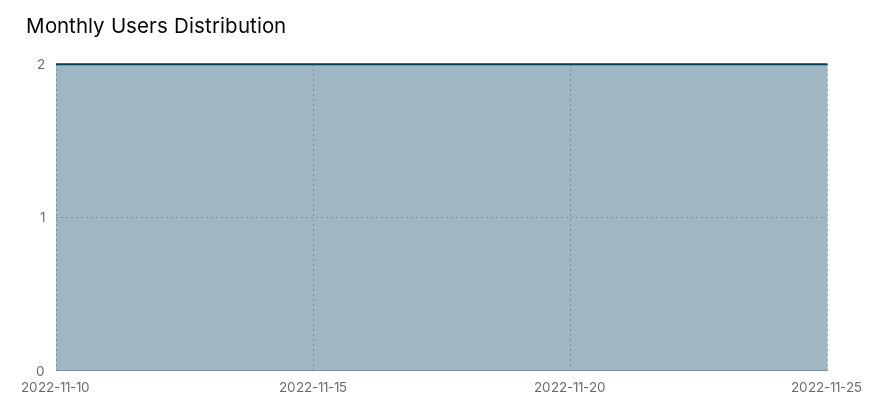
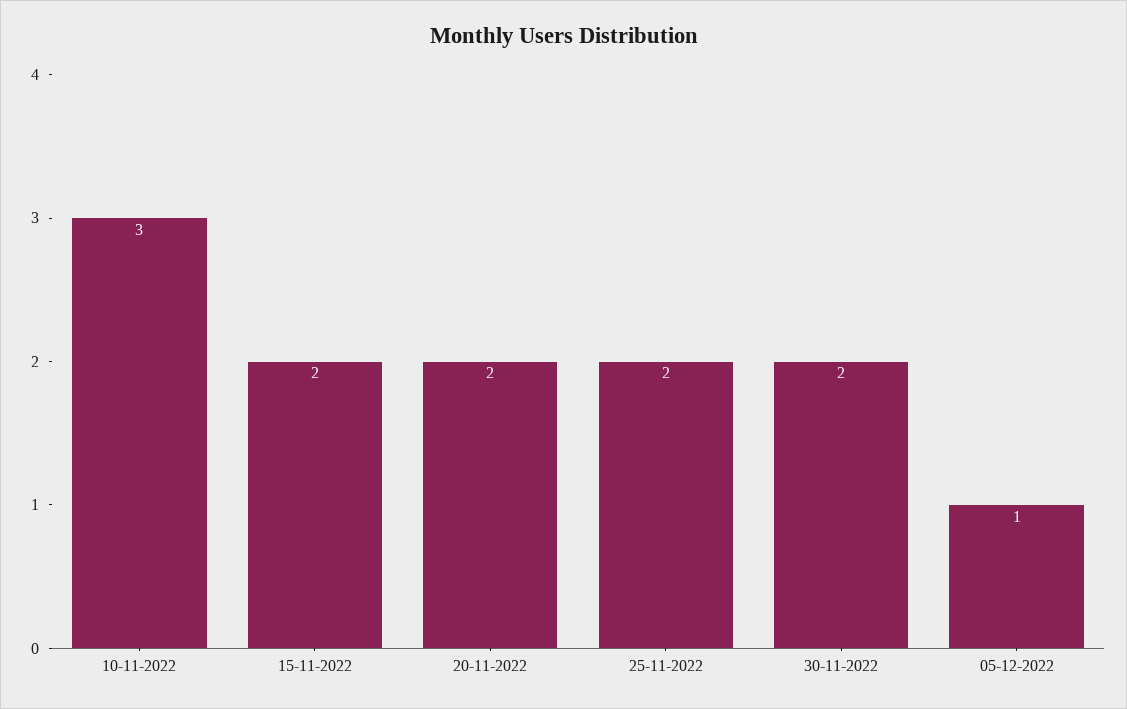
2022-11-10: 2 -> 3
30-11-2022: none -> 2
05-12-2022: none -> 1

